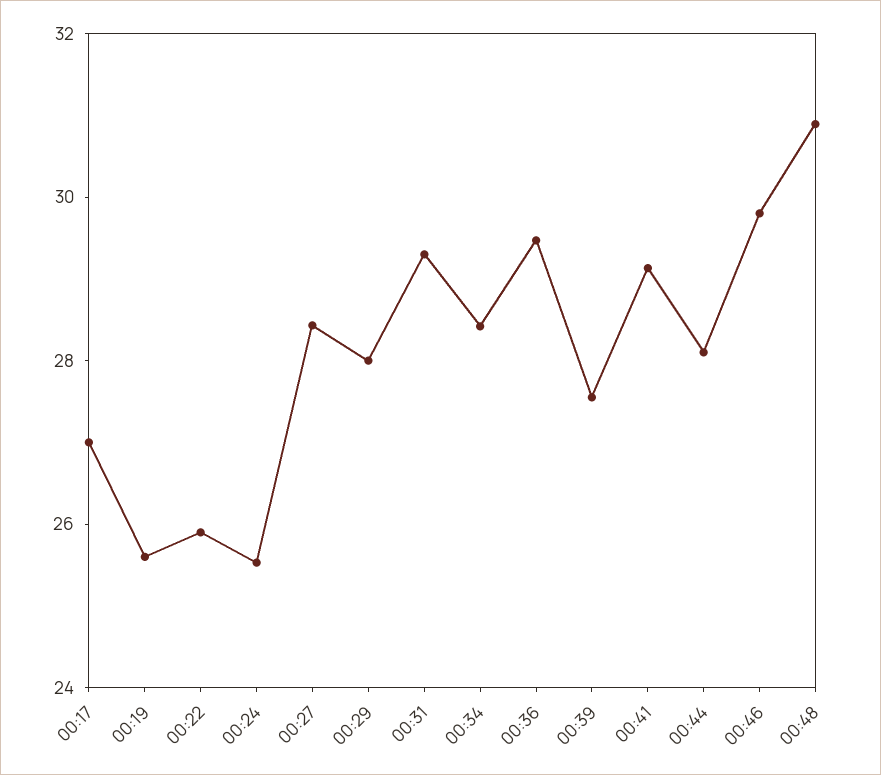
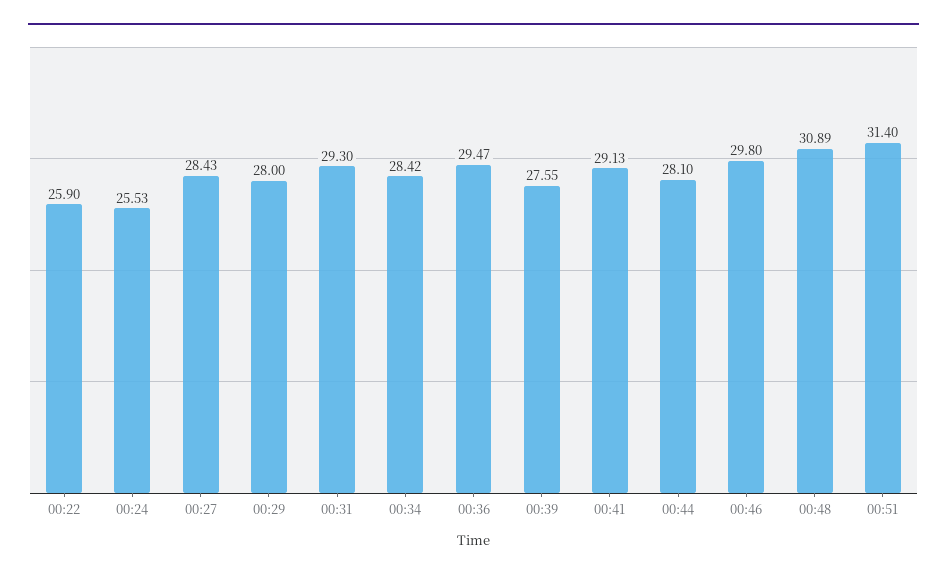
00:17: 27 -> none
00:19: 25.5 -> none
00:51: none -> 31.4

